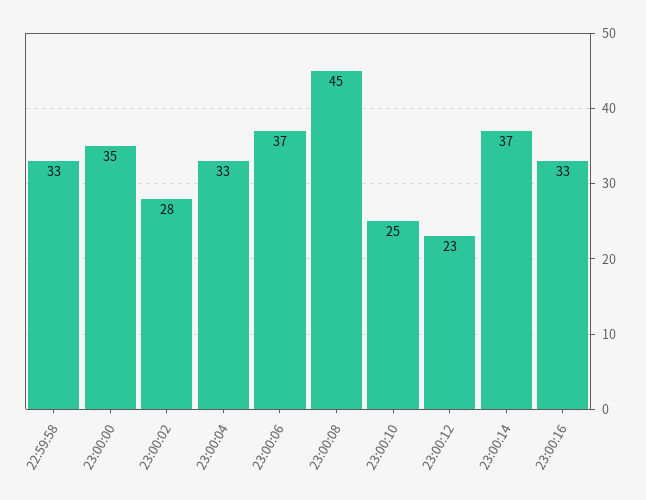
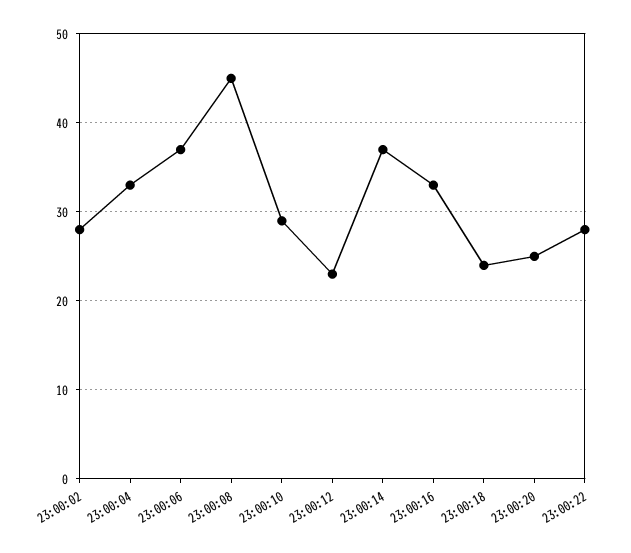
22:59:58: 33 -> none
23:00:00: 35 -> none
23:00:10: 25 -> 29
23:00:18: none -> 24
23:00:20: none -> 25
23:00:22: none -> 28

